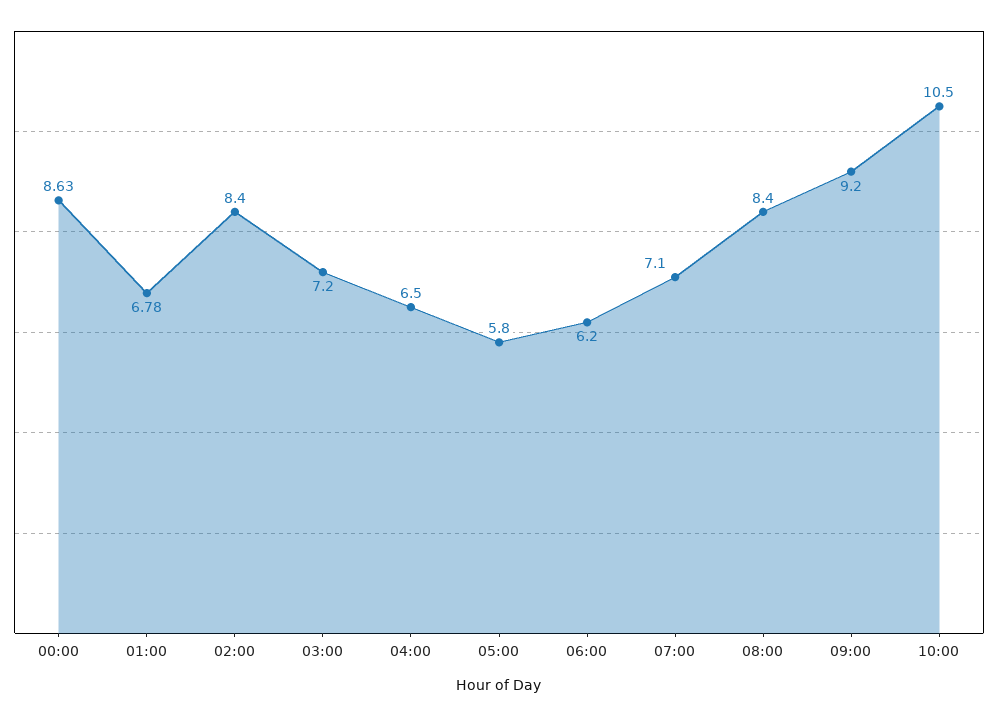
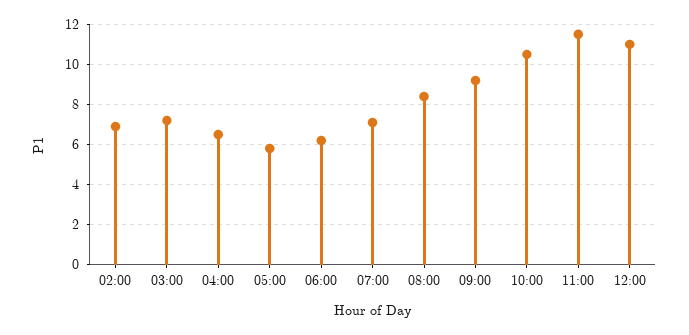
00:00: 8.63 -> none
01:00: 6.78 -> none
02:00: 8.4 -> 7
11:00: none -> 11.5
12:00: none -> 11

